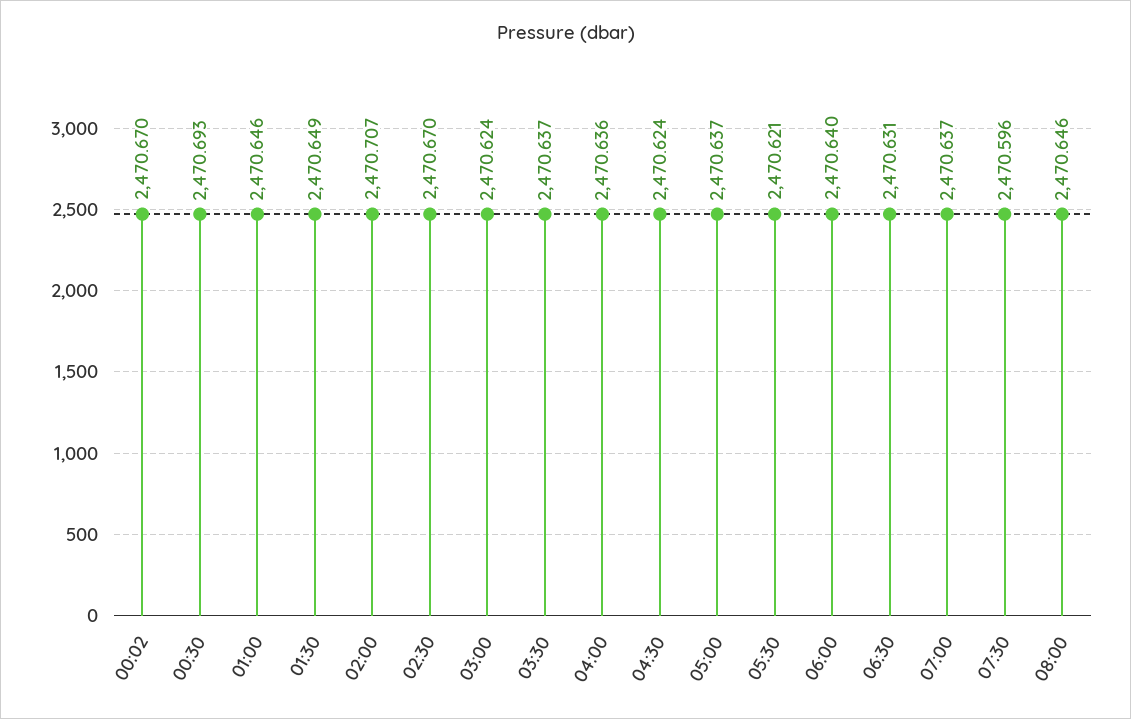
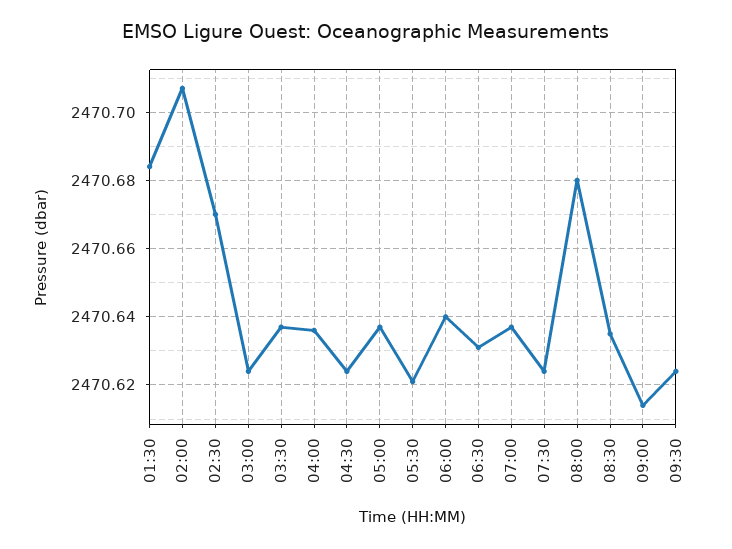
00:02: 2470.67 -> none
00:30: 2470.693 -> none
01:00: 2470.646 -> none
01:30: 2470.649 -> 2470.685
07:30: 2470.596 -> 2470.625
08:00: 2470.646 -> 2470.68
08:30: none -> 2470.635
09:00: none -> 2470.615
09:30: none -> 2470.625

